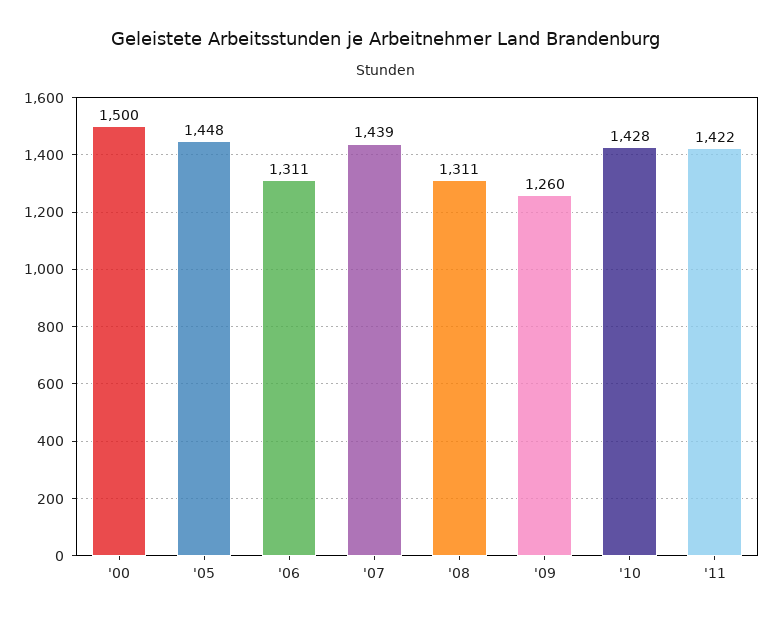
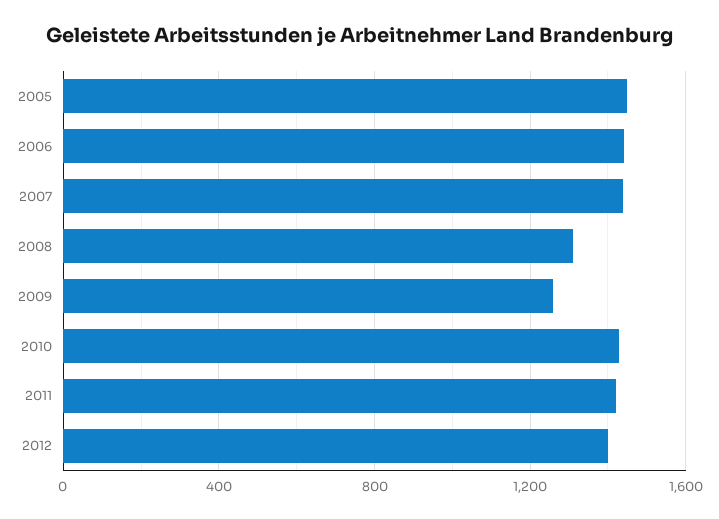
'00: 1500 -> none
'06: 1311 -> 1450
2012: none -> 1400

